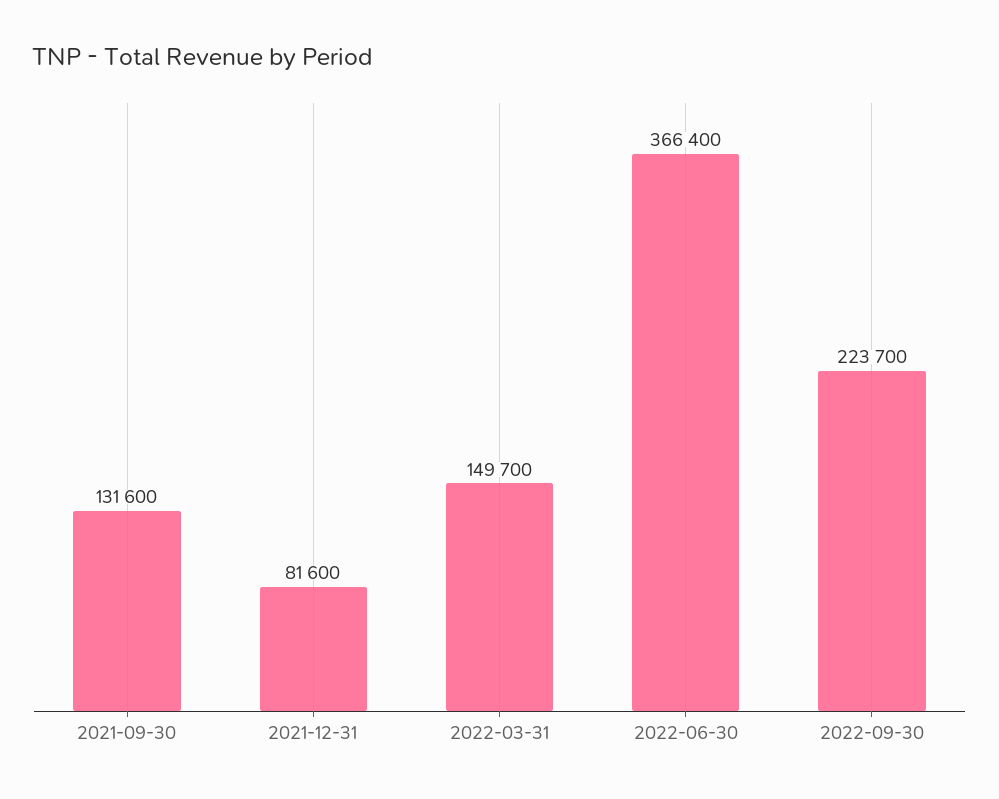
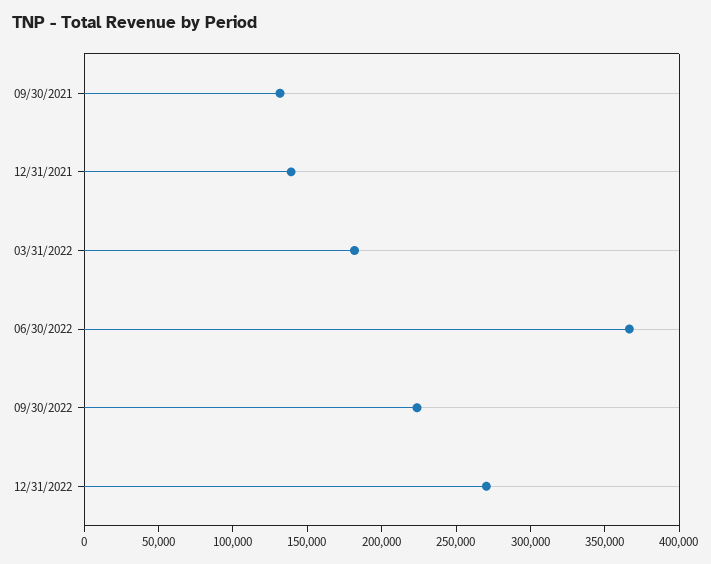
2021-12-31: 81600 -> 140000
2022-03-31: 149700 -> 180000
12/31/2022: none -> 270000

